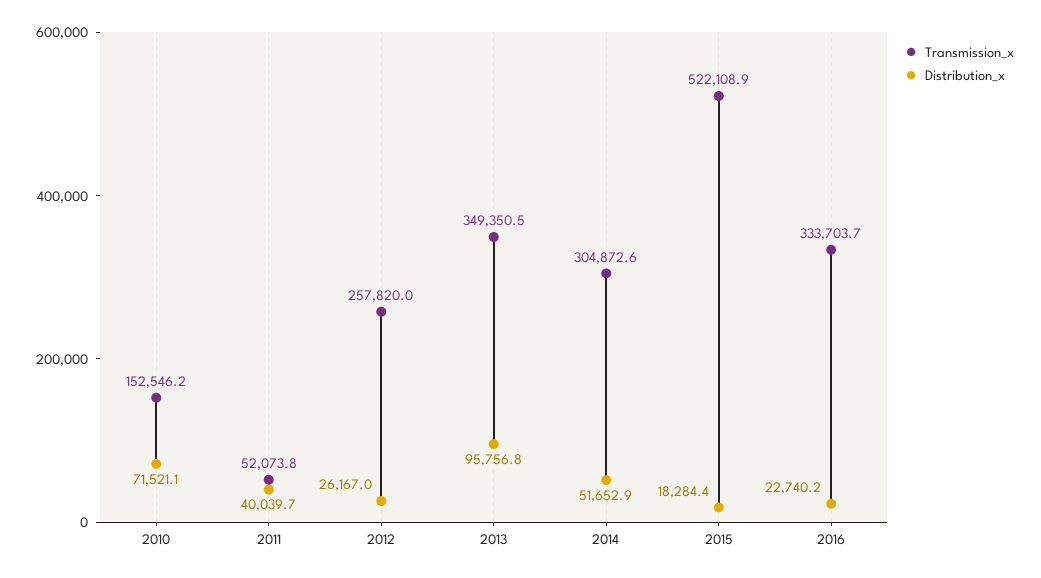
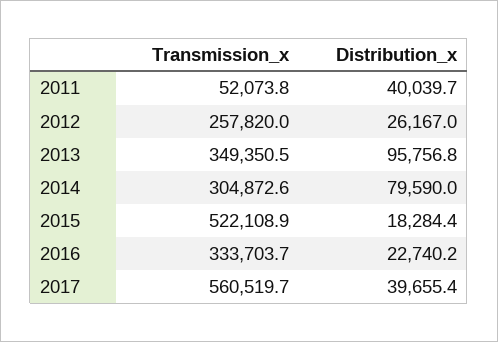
Transmission_x, 2010: 152546.2 -> none
Distribution_x, 2010: 71521.1 -> none
Distribution_x, 2014: 51652.9 -> 79590
Transmission_x, 2017: none -> 560519.7
Distribution_x, 2017: none -> 39655.4

